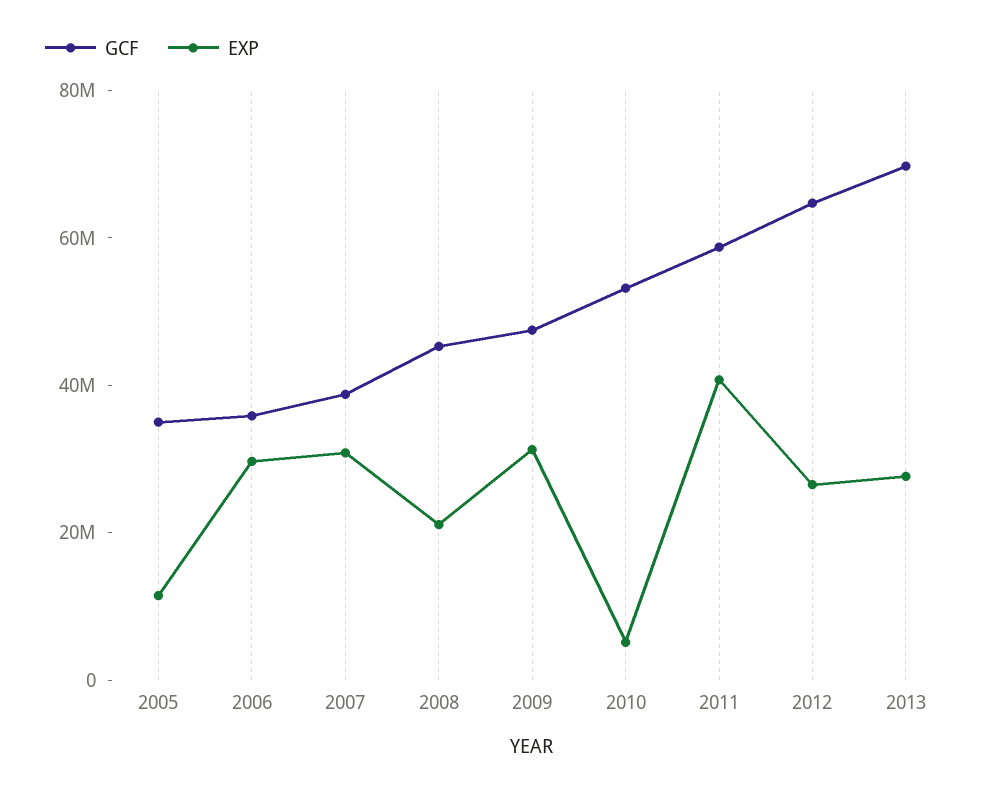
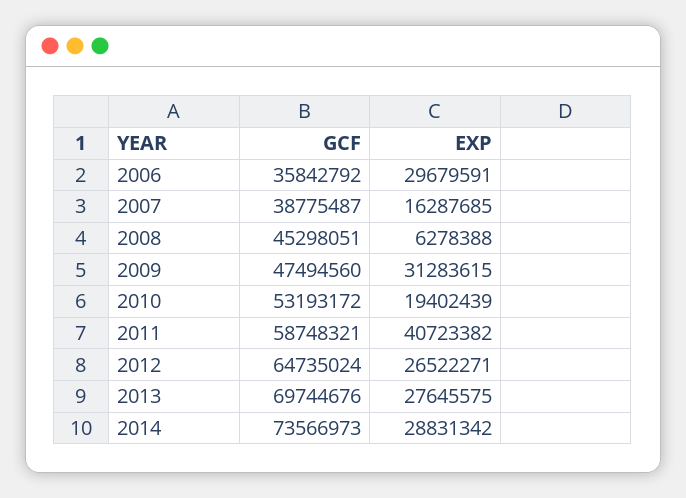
GCF, 2005: 35000000 -> none
EXP, 2005: 10000000 -> none
EXP, 2007: 30000000 -> 16287685
EXP, 2008: 20000000 -> 6278388
EXP, 2010: 5000000 -> 19402439
GCF, 2014: none -> 73566973
EXP, 2014: none -> 28831342

